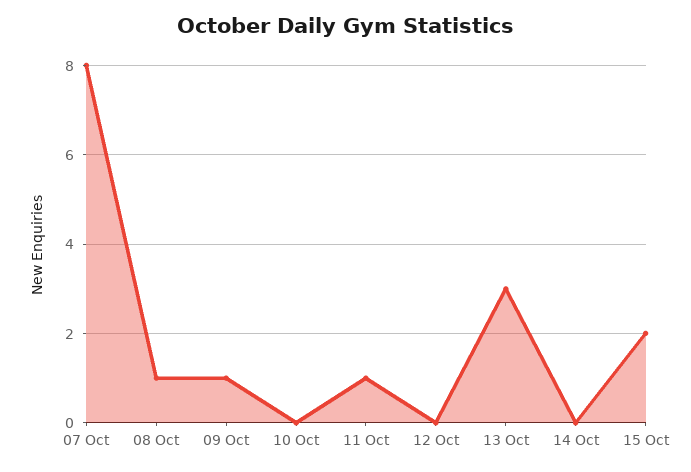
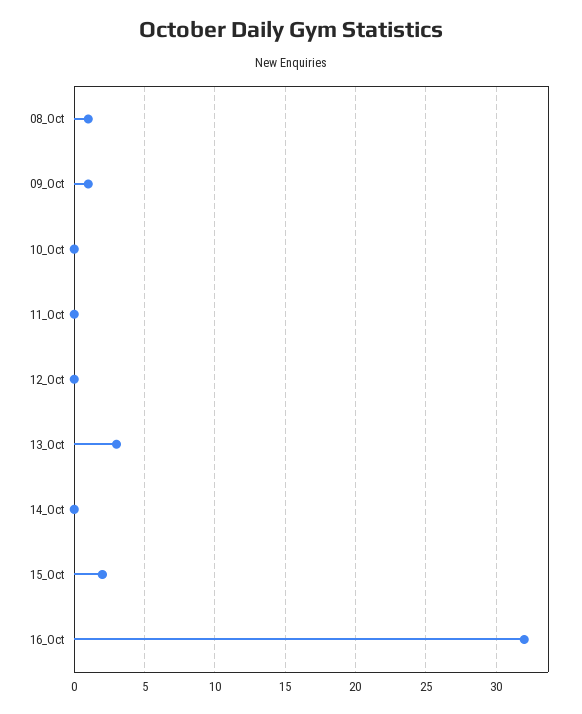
07 Oct: 8 -> none
11 Oct: 1 -> 0
16_Oct: none -> 32

